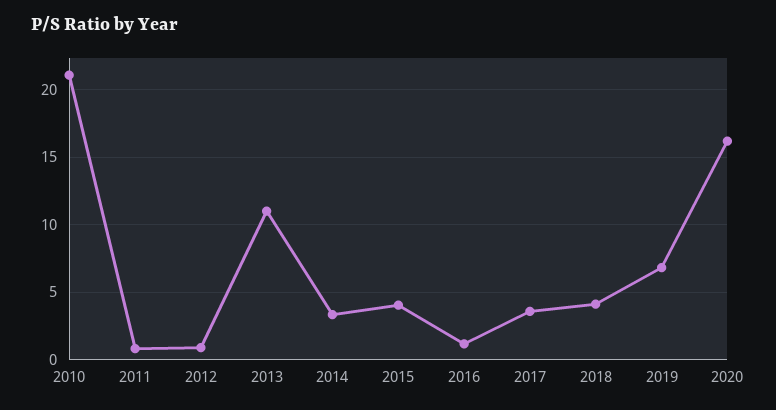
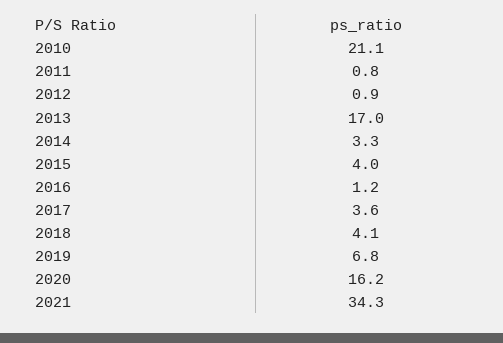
2013: 11 -> 17
2021: none -> 34.3

